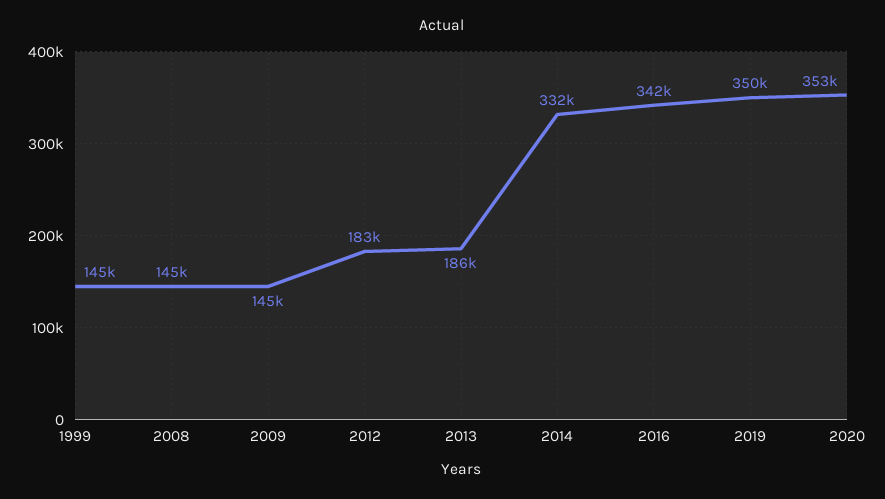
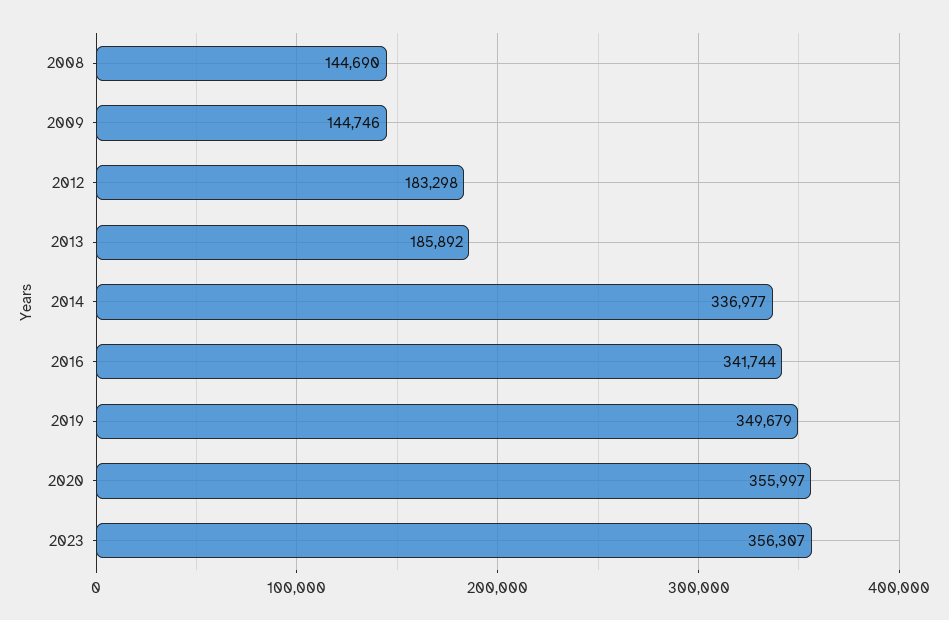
1999: 145000 -> none
2014: 332000 -> 336977
2020: 353000 -> 355997
2023: none -> 356307

